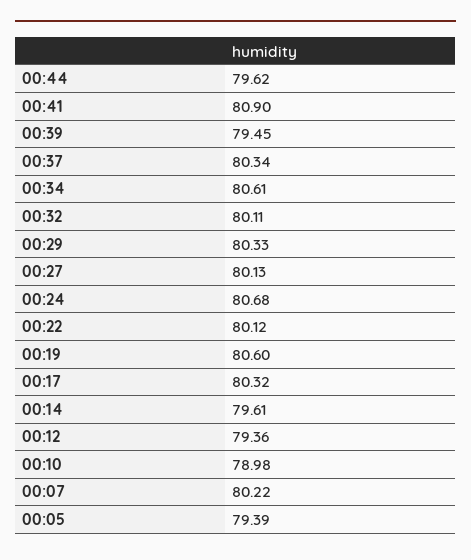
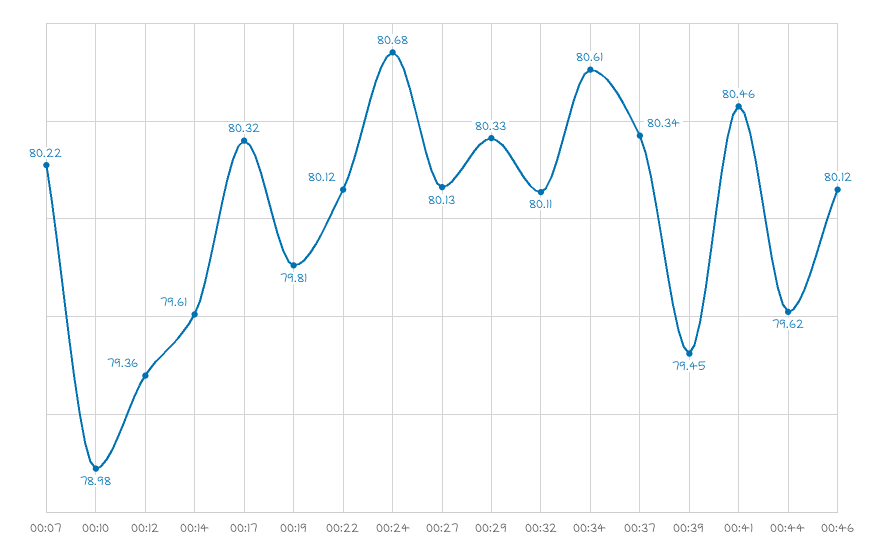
00:41: 80.9 -> 80.46
00:19: 80.6 -> 79.81
00:05: 79.39 -> none
00:46: none -> 80.12

